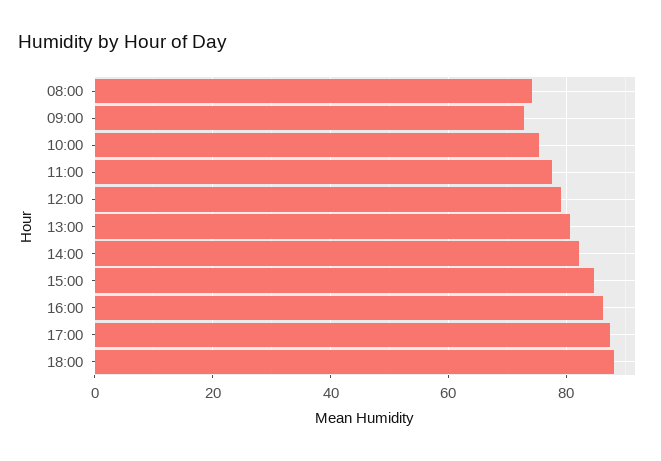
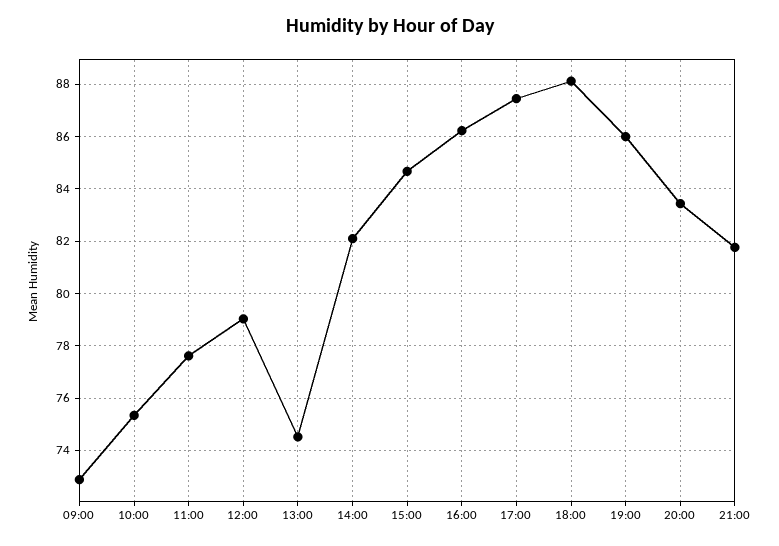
08:00: 74 -> none
13:00: 80 -> 74.5
19:00: none -> 86
20:00: none -> 83.5
21:00: none -> 81.75

